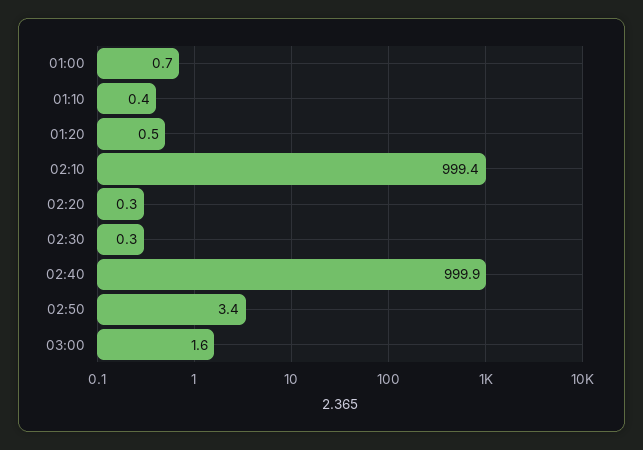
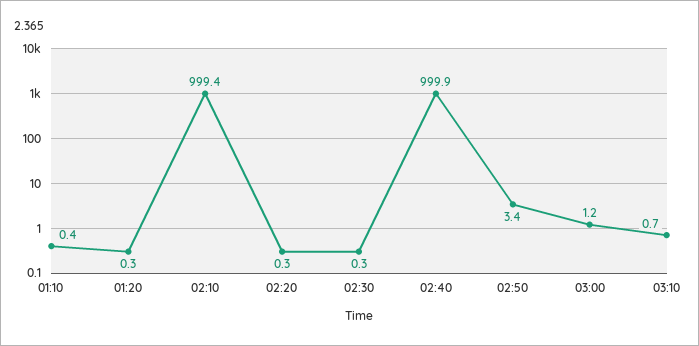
01:00: 0.7 -> none
01:20: 0.5 -> 0.3
03:00: 1.6 -> 1.2
03:10: none -> 0.7

